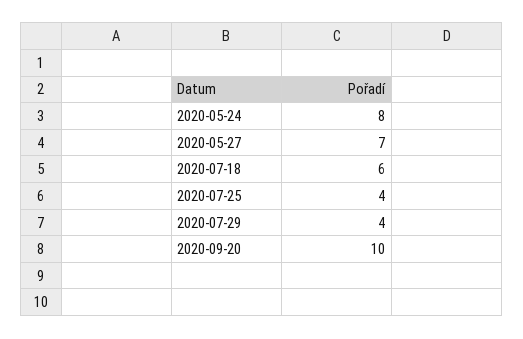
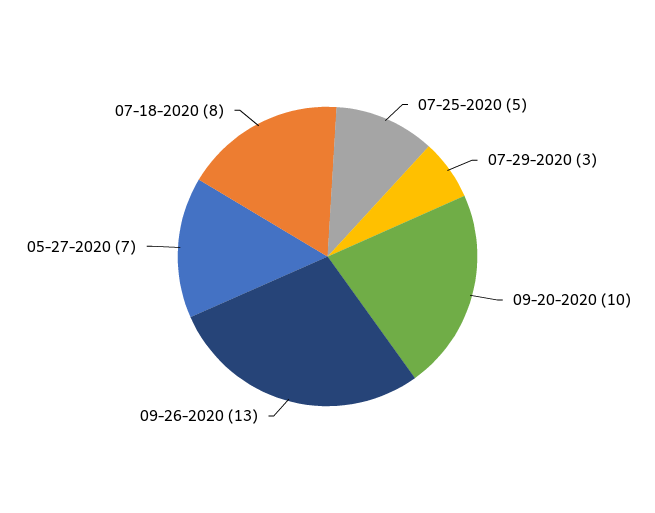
2020-05-24: 8 -> none
2020-07-18: 6 -> 8
2020-07-25: 4 -> 5
2020-07-29: 4 -> 3
09-26-2020: none -> 13

